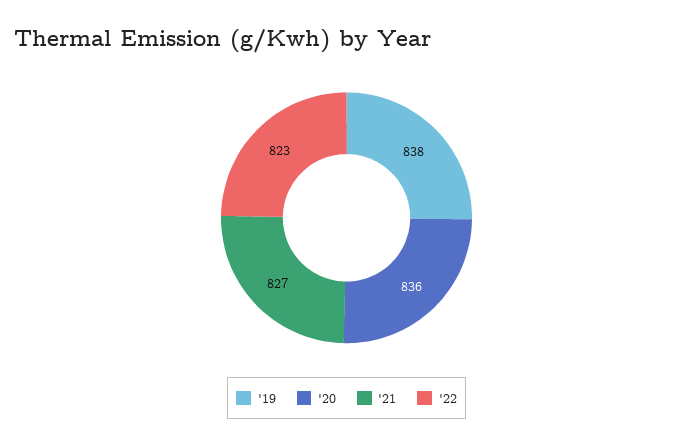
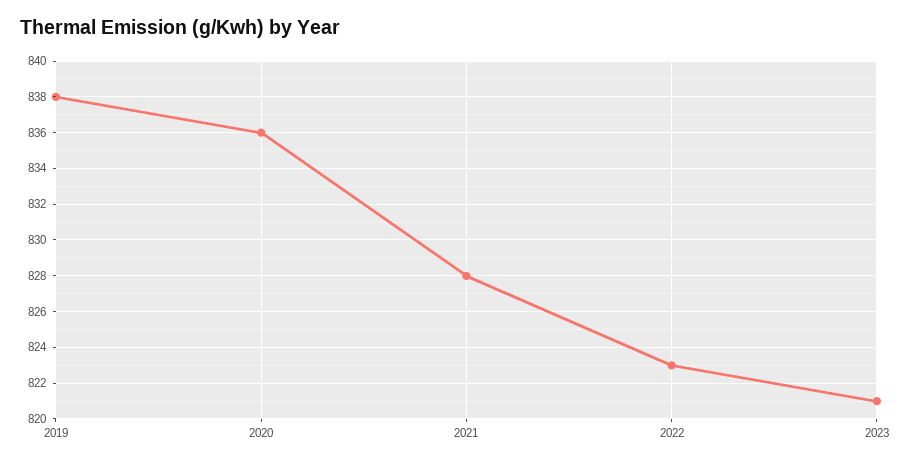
'21: 827 -> 828
2023: none -> 821

